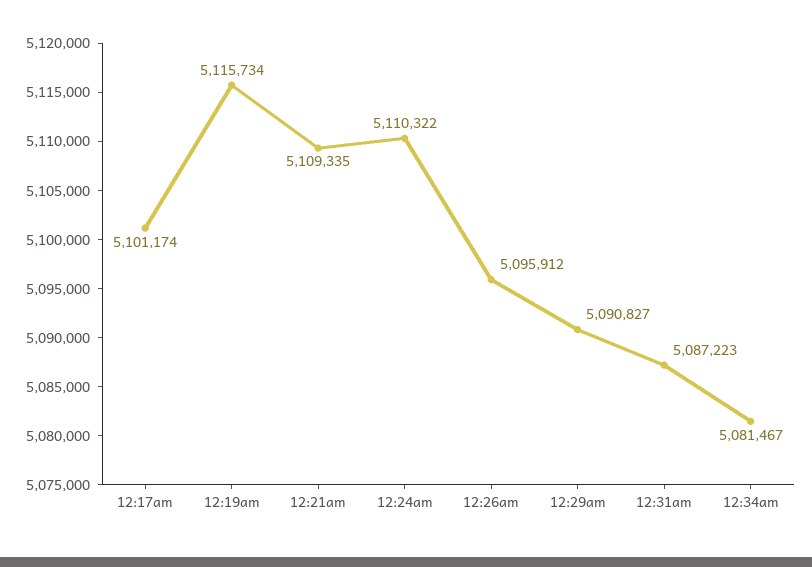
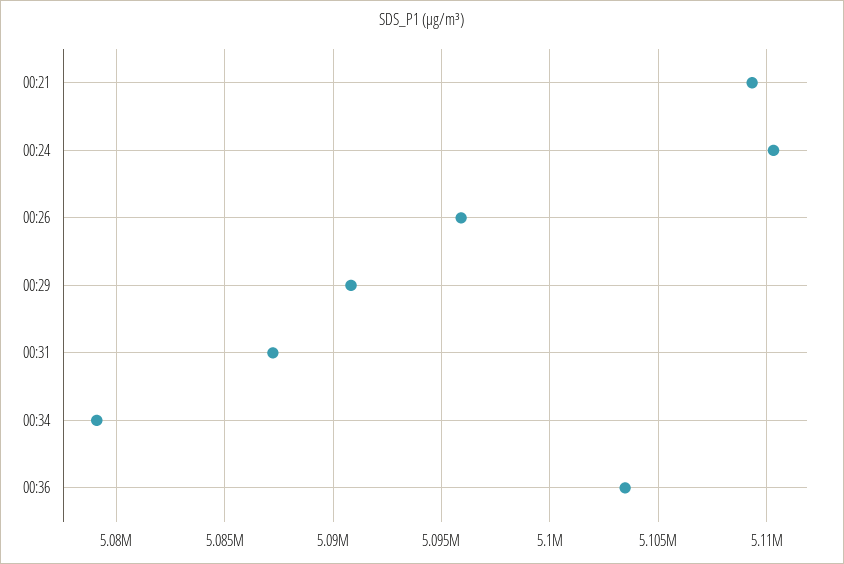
12:17am: 5101174 -> none
12:19am: 5115734 -> none
12:34am: 5081467 -> 5079000
00:36: none -> 5103500

